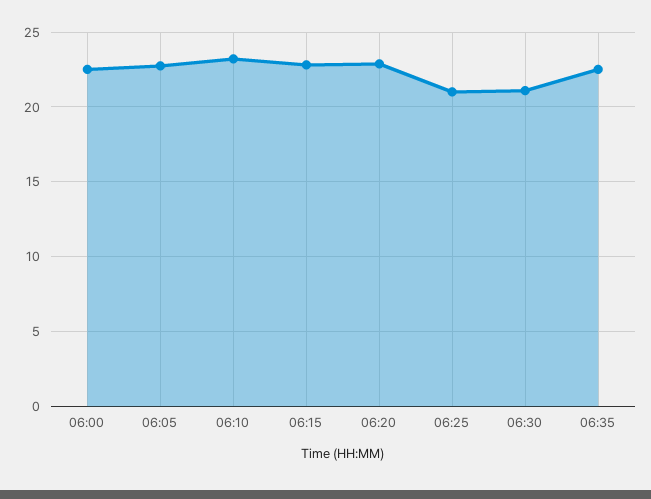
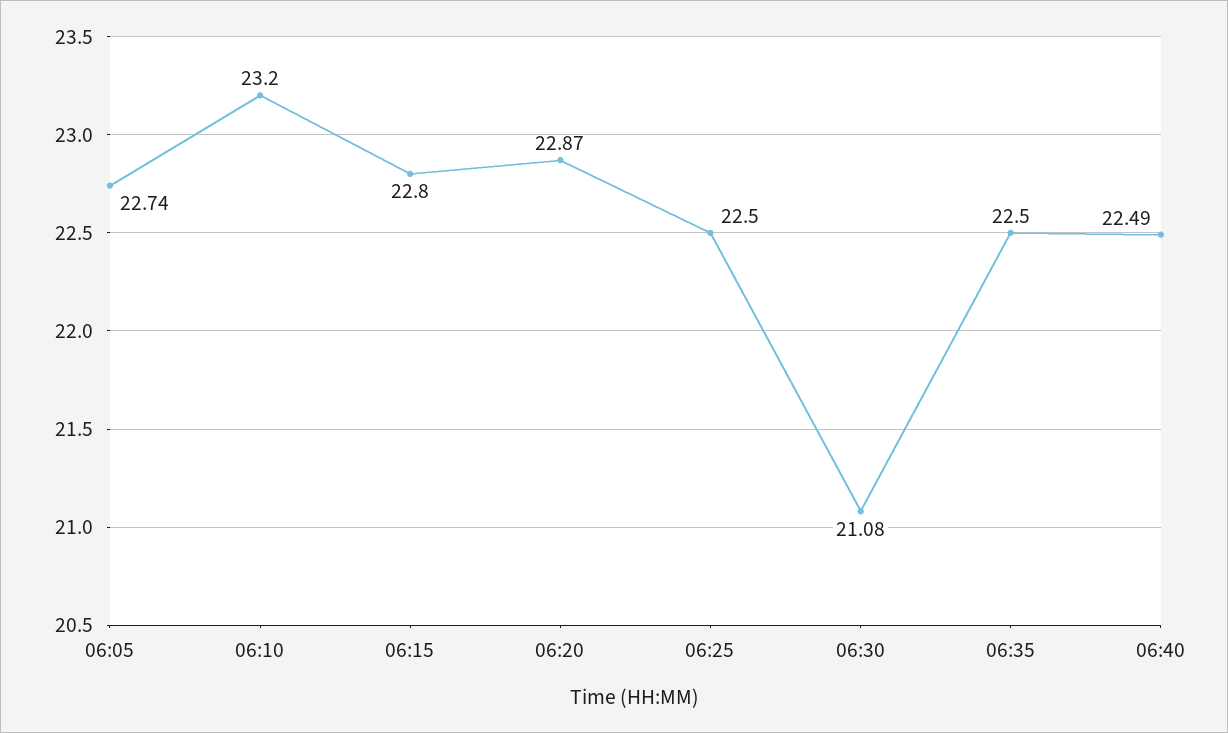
06:00: 22.5 -> none
06:25: 21 -> 22.5
06:40: none -> 22.49

